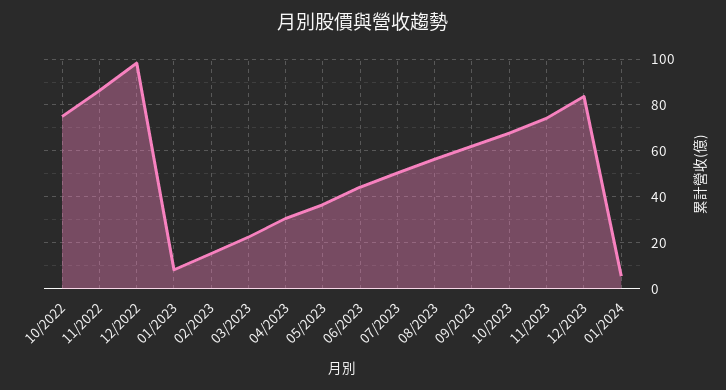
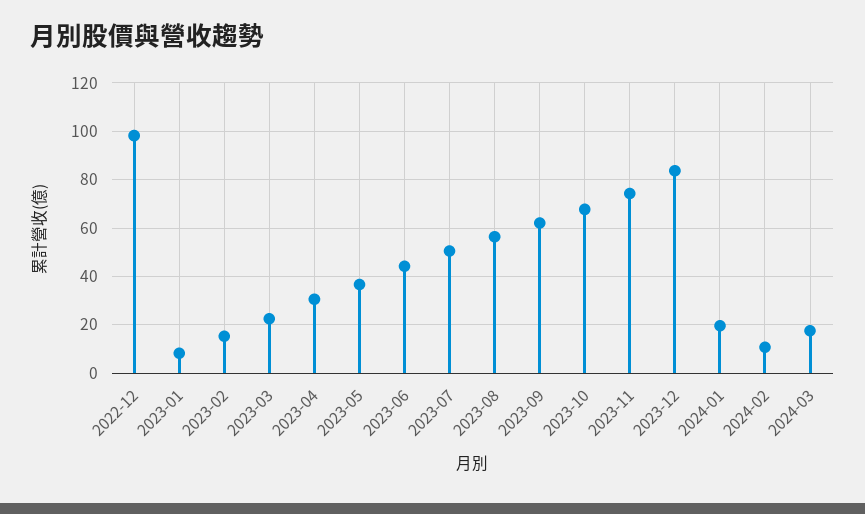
10/2022: 75 -> none
11/2022: 85 -> none
01/2024: 5 -> 20
2024-02: none -> 10
2024-03: none -> 17.5

